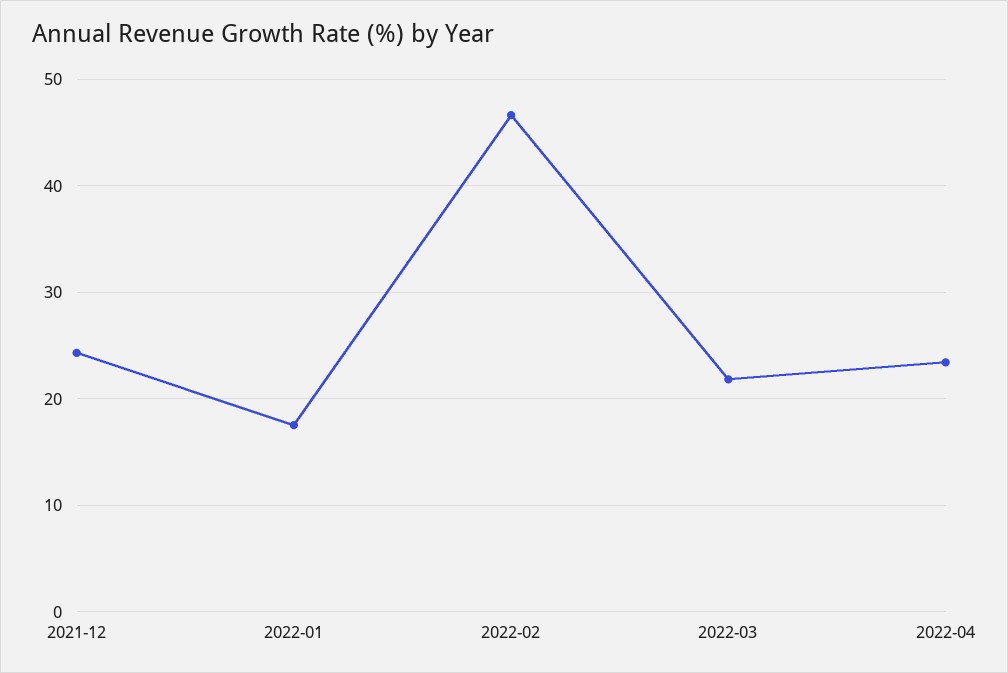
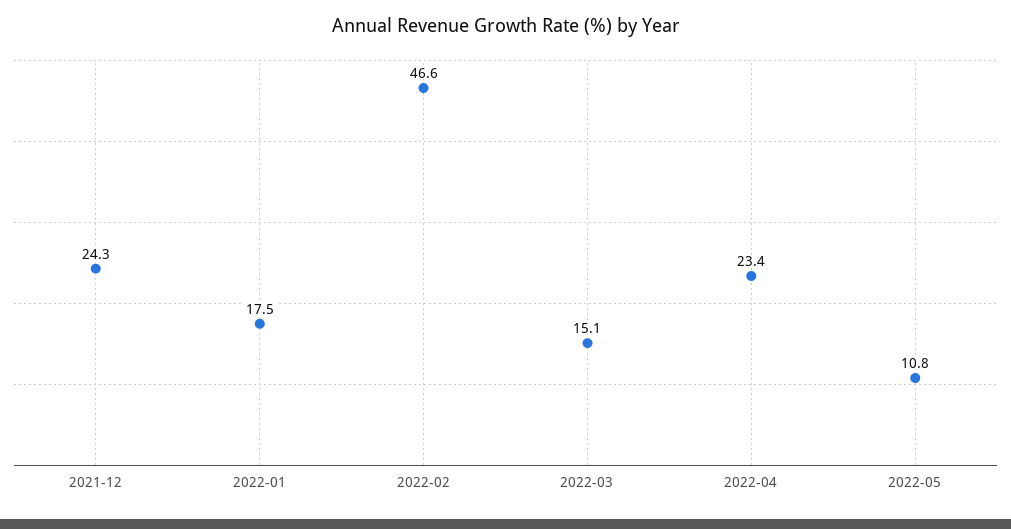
2022-03: 22 -> 15.1
2022-05: none -> 10.8

